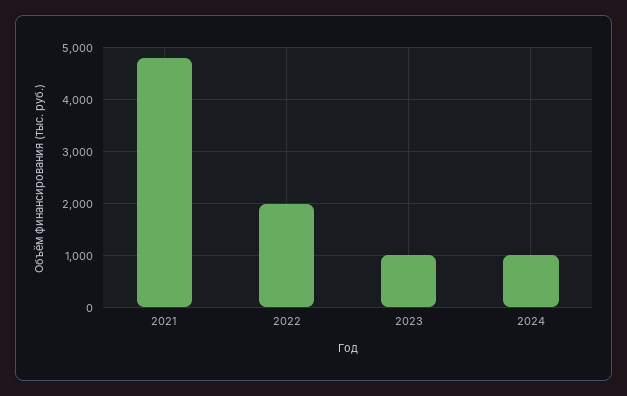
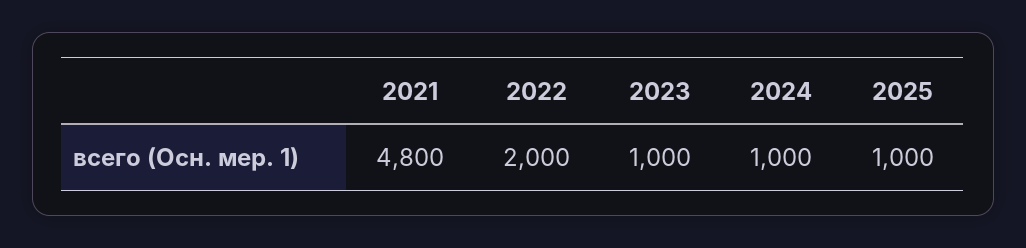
2025: none -> 1000

